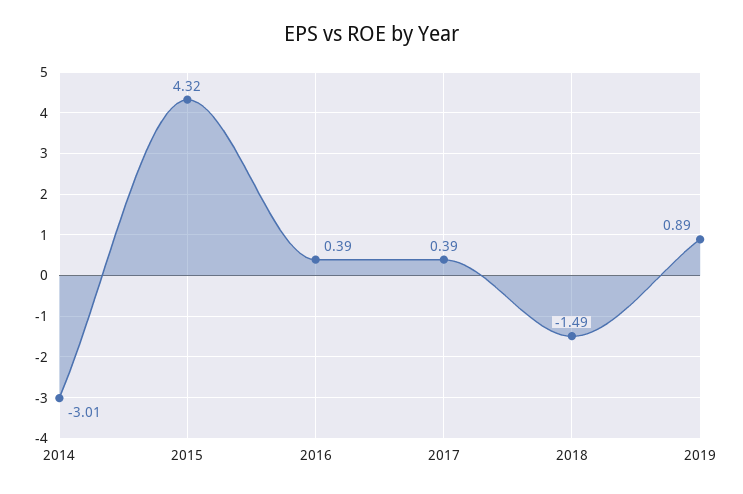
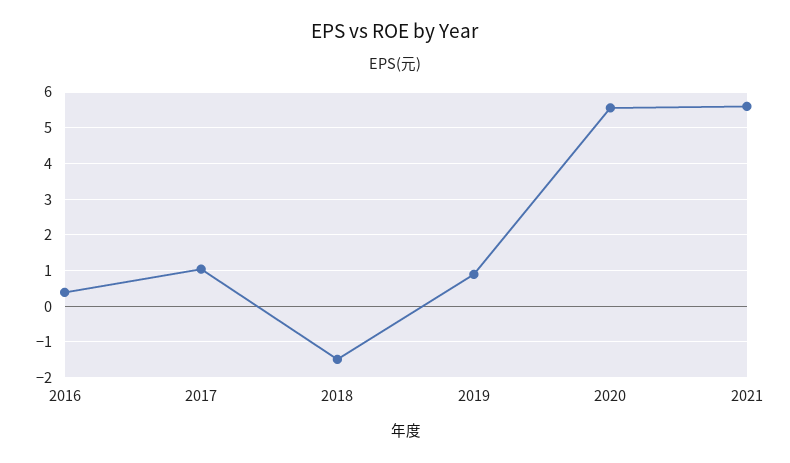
2014: -3.01 -> none
2015: 4.32 -> none
2017: 0.39 -> 1
2020: none -> 5.6
2021: none -> 5.6

